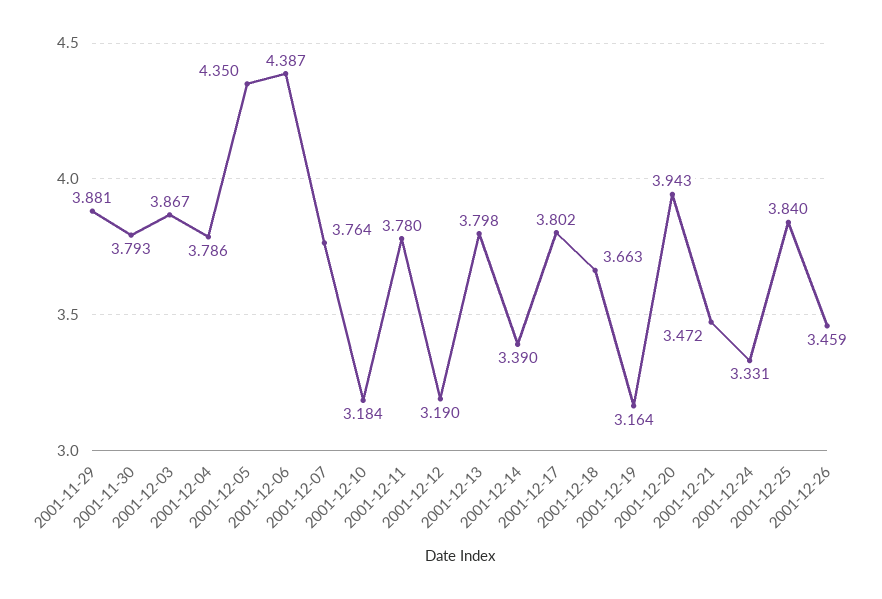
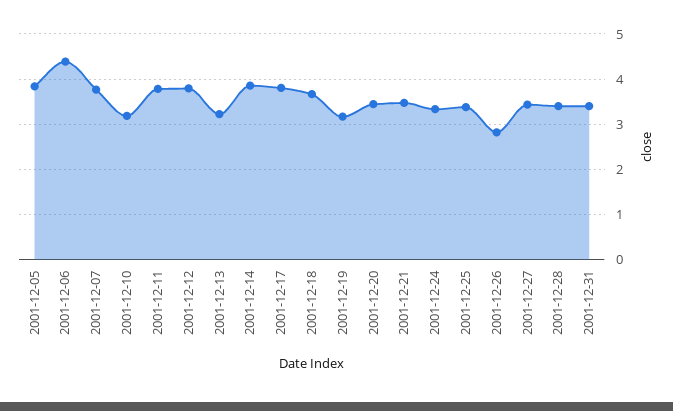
2001-11-29: 3.881 -> none
2001-11-30: 3.793 -> none
2001-12-03: 3.867 -> none
2001-12-04: 3.786 -> none
2001-12-05: 4.35 -> 3.8
2001-12-12: 3.19 -> 3.8
2001-12-13: 3.798 -> 3.2
2001-12-14: 3.39 -> 3.8
2001-12-20: 3.943 -> 3.4
2001-12-25: 3.84 -> 3.4
2001-12-26: 3.459 -> 2.8
2001-12-27: none -> 3.4
2001-12-28: none -> 3.4
2001-12-31: none -> 3.4

